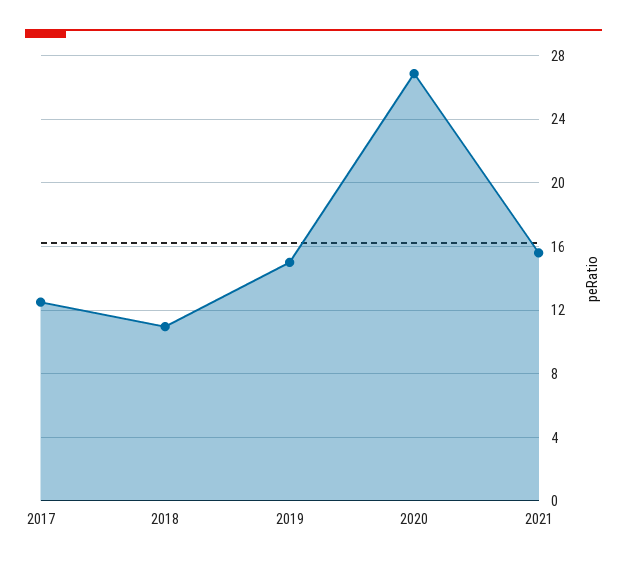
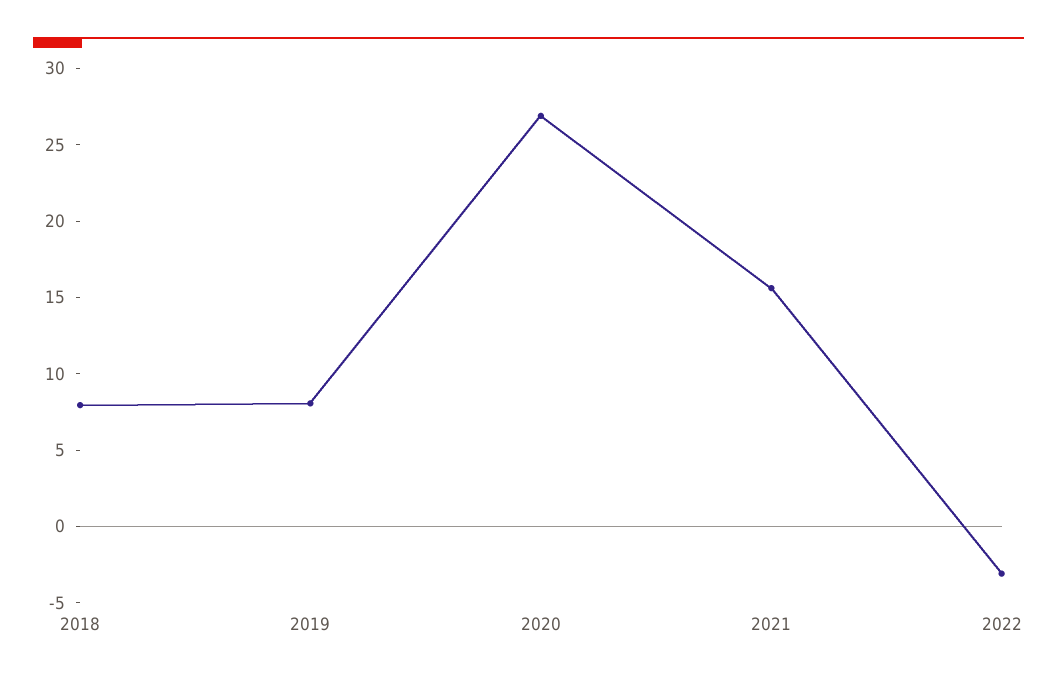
2017: 12.5 -> none
2018: 11 -> 8
2019: 15 -> 8
2022: none -> -3

